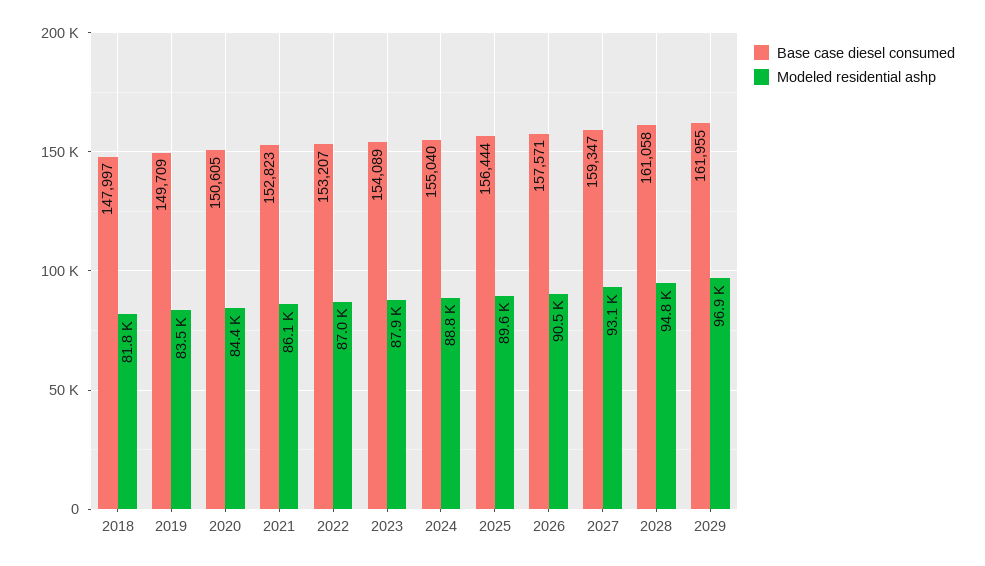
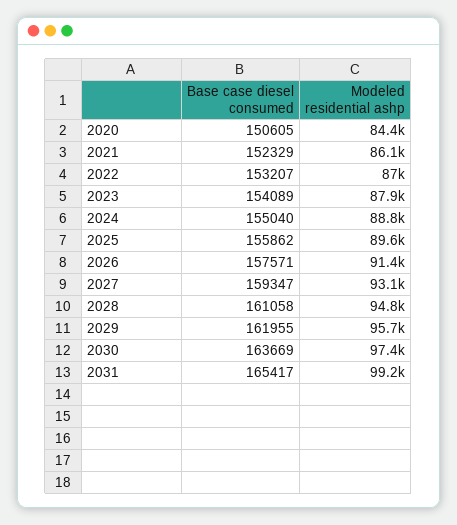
Base case diesel consumed, 2018: 147997 -> none
Modeled residential ashp, 2018: 81800 -> none
Base case diesel consumed, 2019: 149709 -> none
Modeled residential ashp, 2019: 83500 -> none
Base case diesel consumed, 2021: 152823 -> 152329
Base case diesel consumed, 2025: 156444 -> 155862
Modeled residential ashp, 2026: 90500 -> 91400
Modeled residential ashp, 2029: 96900 -> 95700
Base case diesel consumed, 2030: none -> 163669
Modeled residential ashp, 2030: none -> 97400
Base case diesel consumed, 2031: none -> 165417
Modeled residential ashp, 2031: none -> 99200

